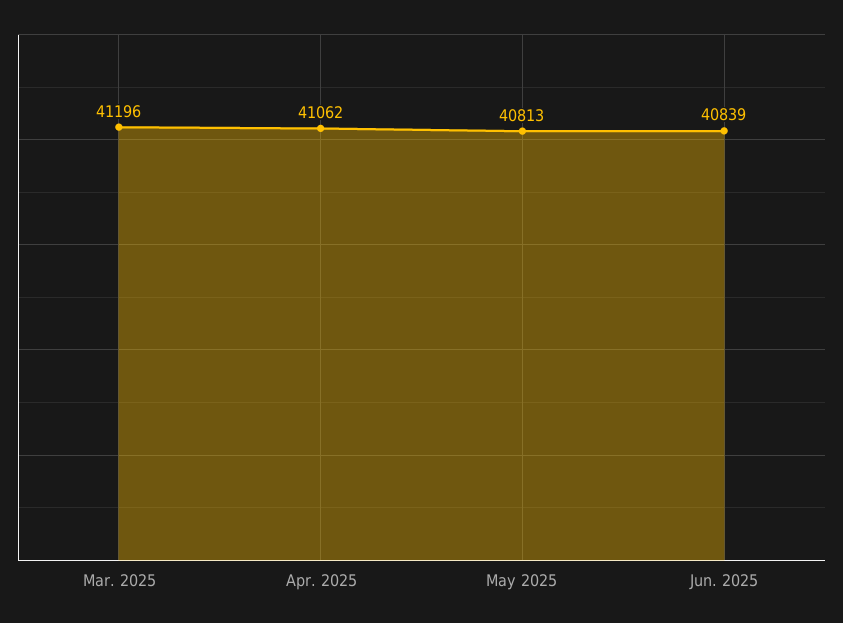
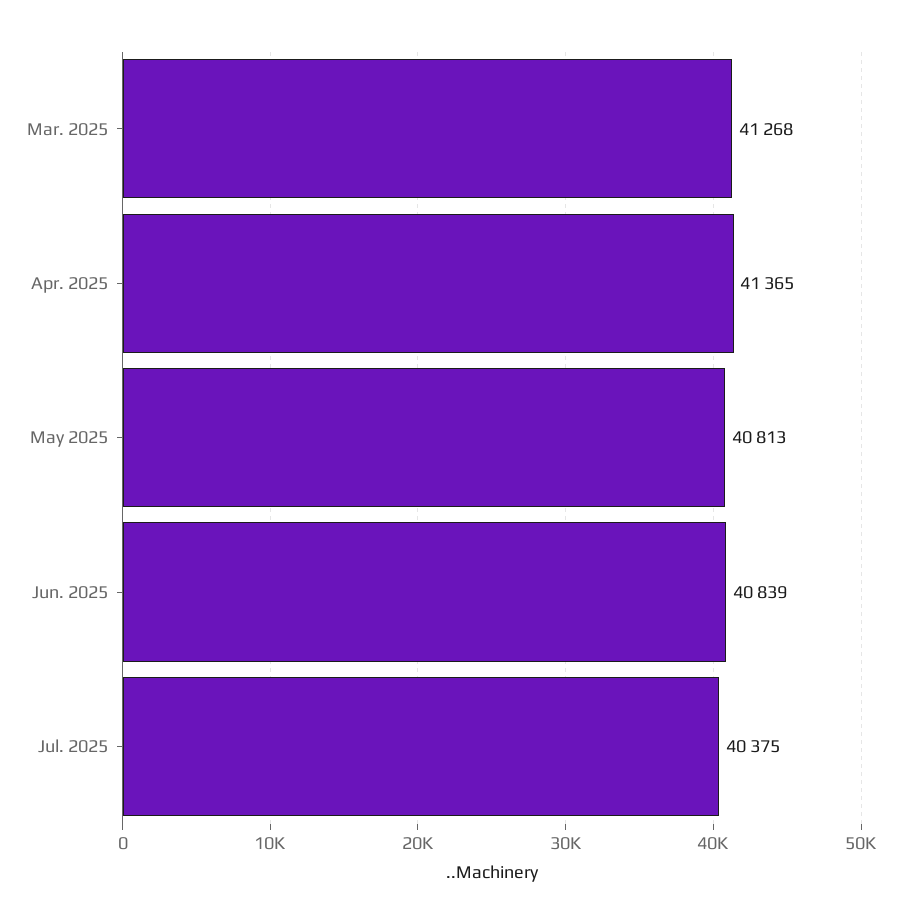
Mar. 2025: 41196 -> 41268
Apr. 2025: 41062 -> 41365
Jul. 2025: none -> 40375

